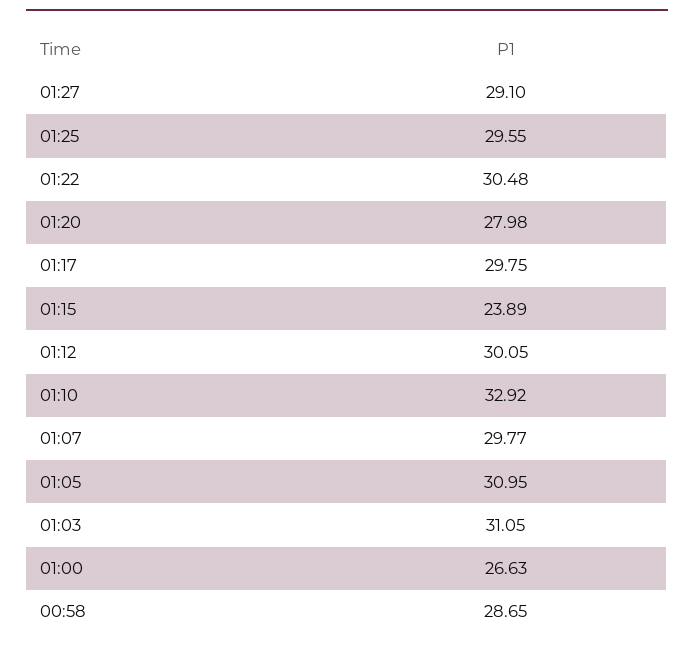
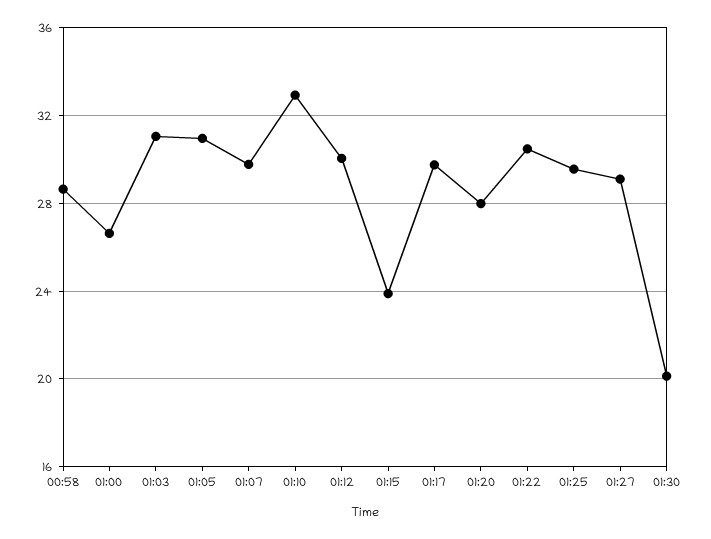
01:30: none -> 20

